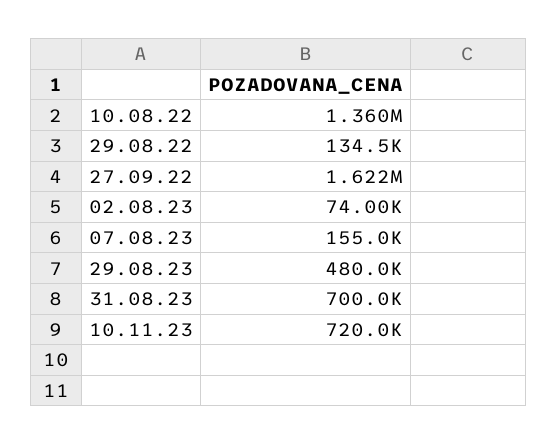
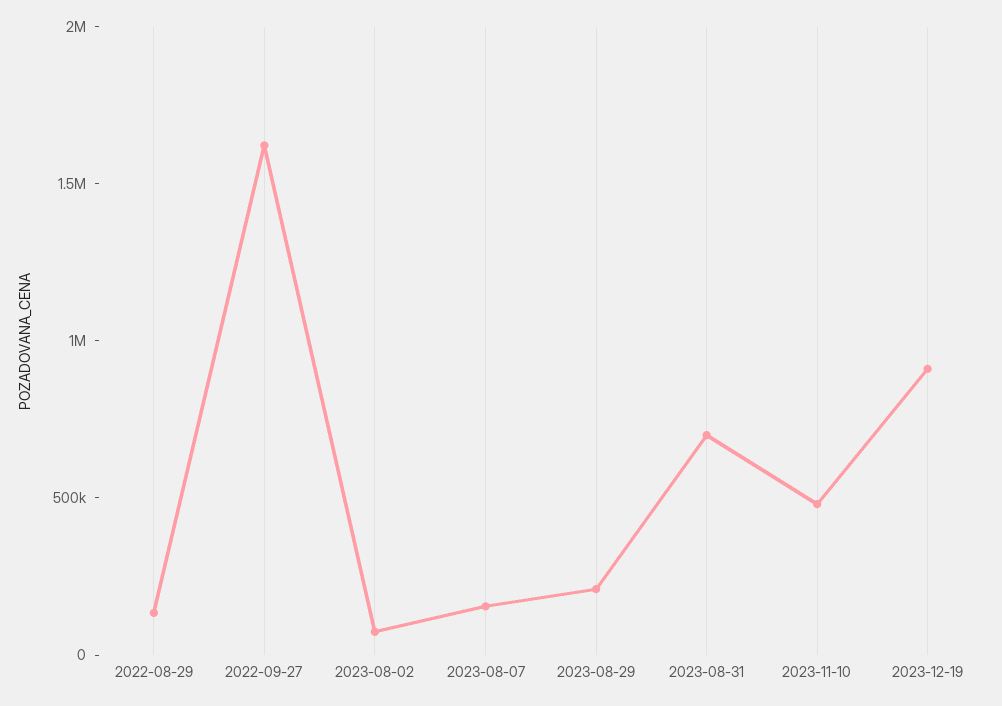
10.08.22: 1360000 -> none
29.08.23: 480000 -> 200000
10.11.23: 720000 -> 500000
2023-12-19: none -> 900000

